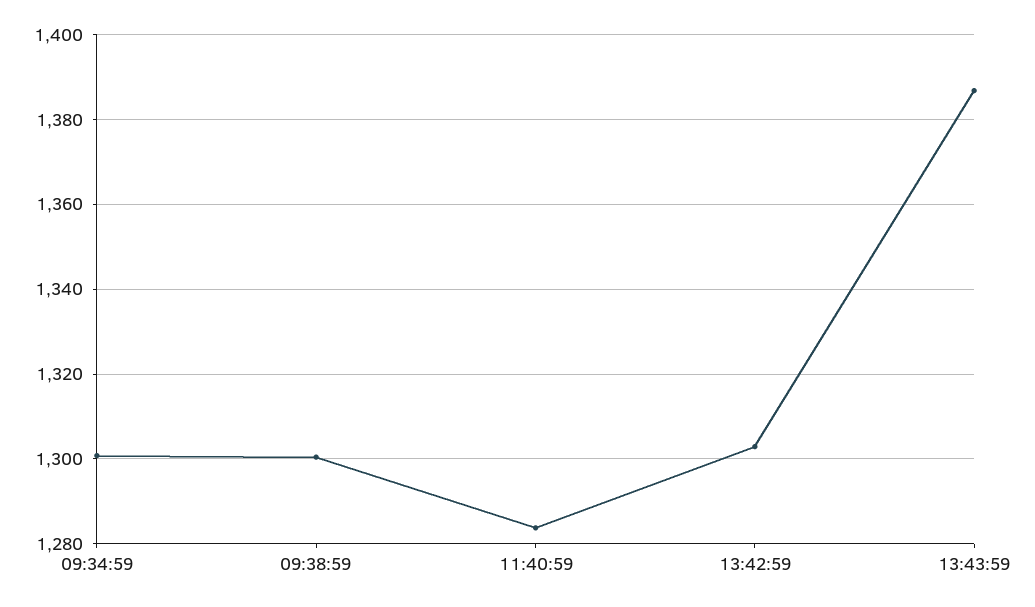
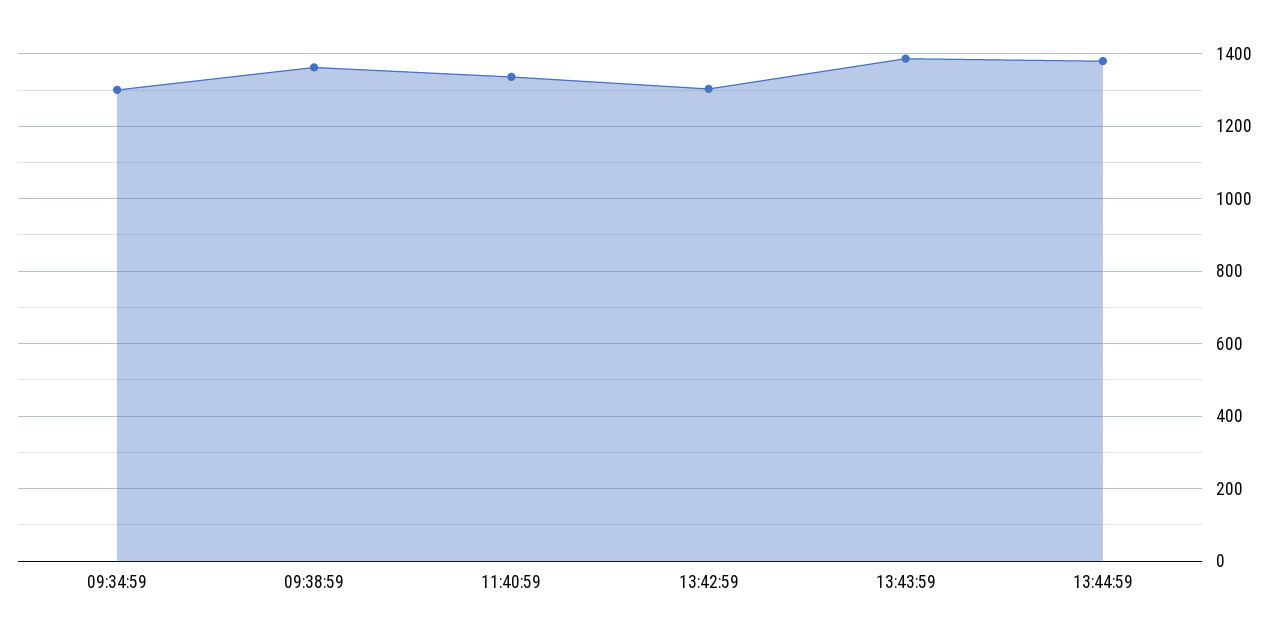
09:38:59: 1300 -> 1360
11:40:59: 1284 -> 1340
13:44:59: none -> 1380

